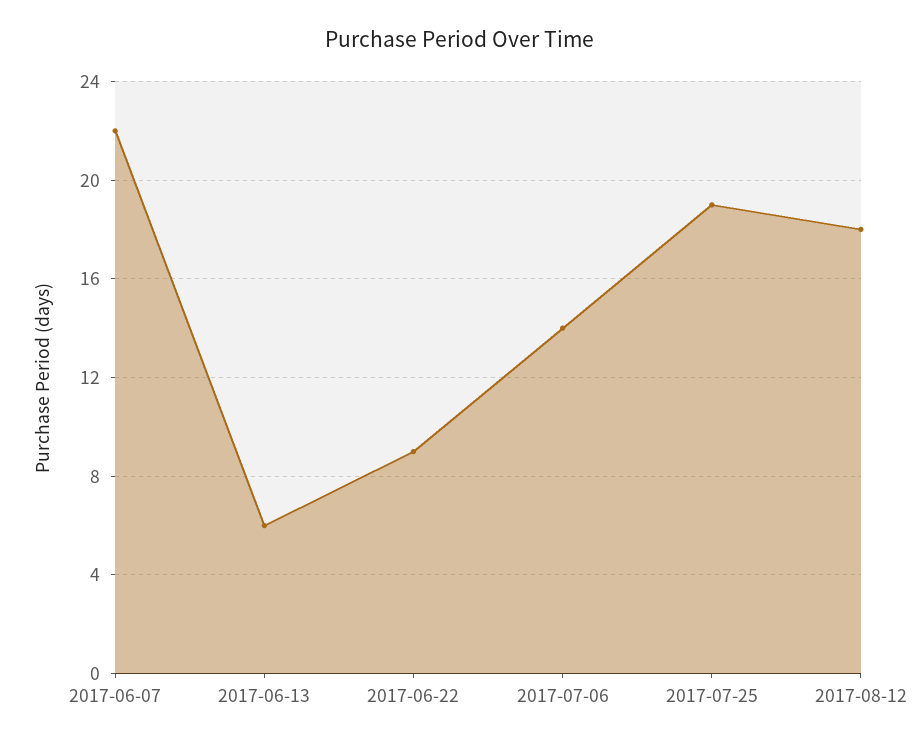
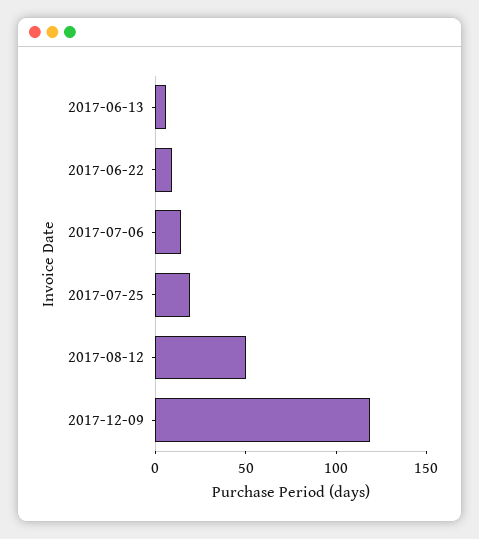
2017-06-07: 22 -> none
2017-08-12: 18 -> 50
2017-12-09: none -> 120

